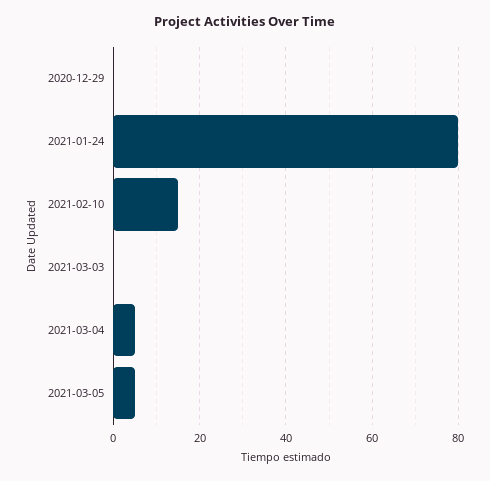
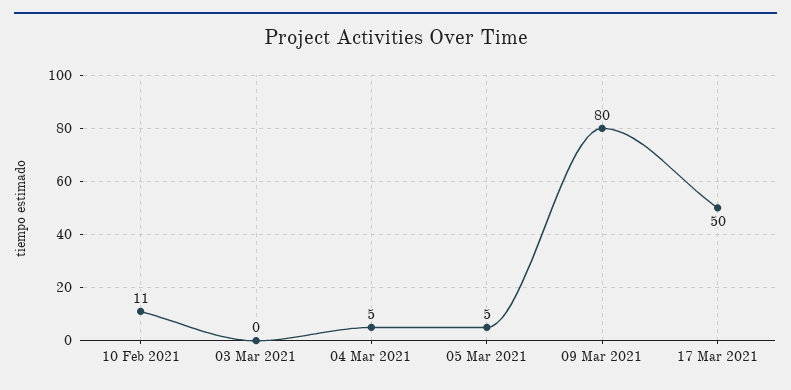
2020-12-29: 0 -> none
2021-01-24: 80 -> none
2021-02-10: 15 -> 11
09 Mar 2021: none -> 80
17 Mar 2021: none -> 50

